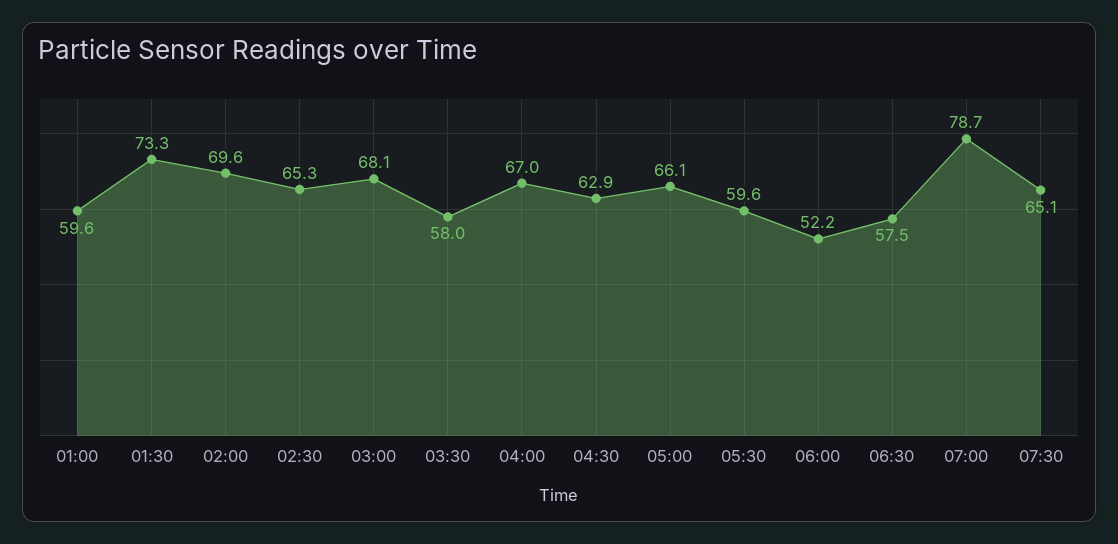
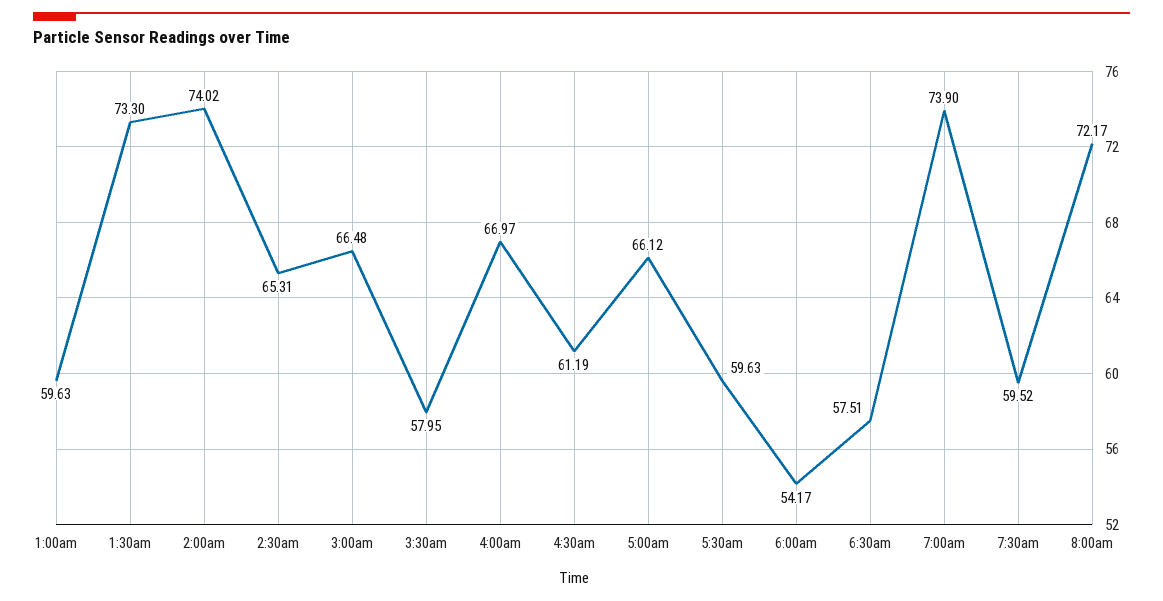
02:00: 69.6 -> 74.02
03:00: 68.1 -> 66.48
04:30: 62.9 -> 61.19
06:00: 52.2 -> 54.17
07:00: 78.7 -> 73.9
07:30: 65.1 -> 59.52
8:00am: none -> 72.17

